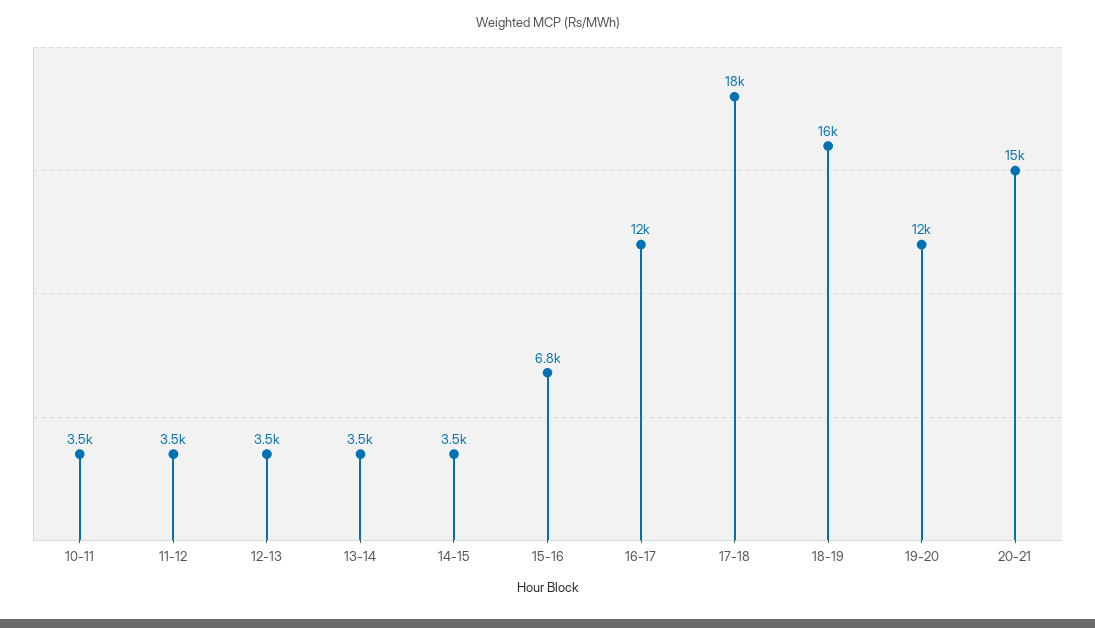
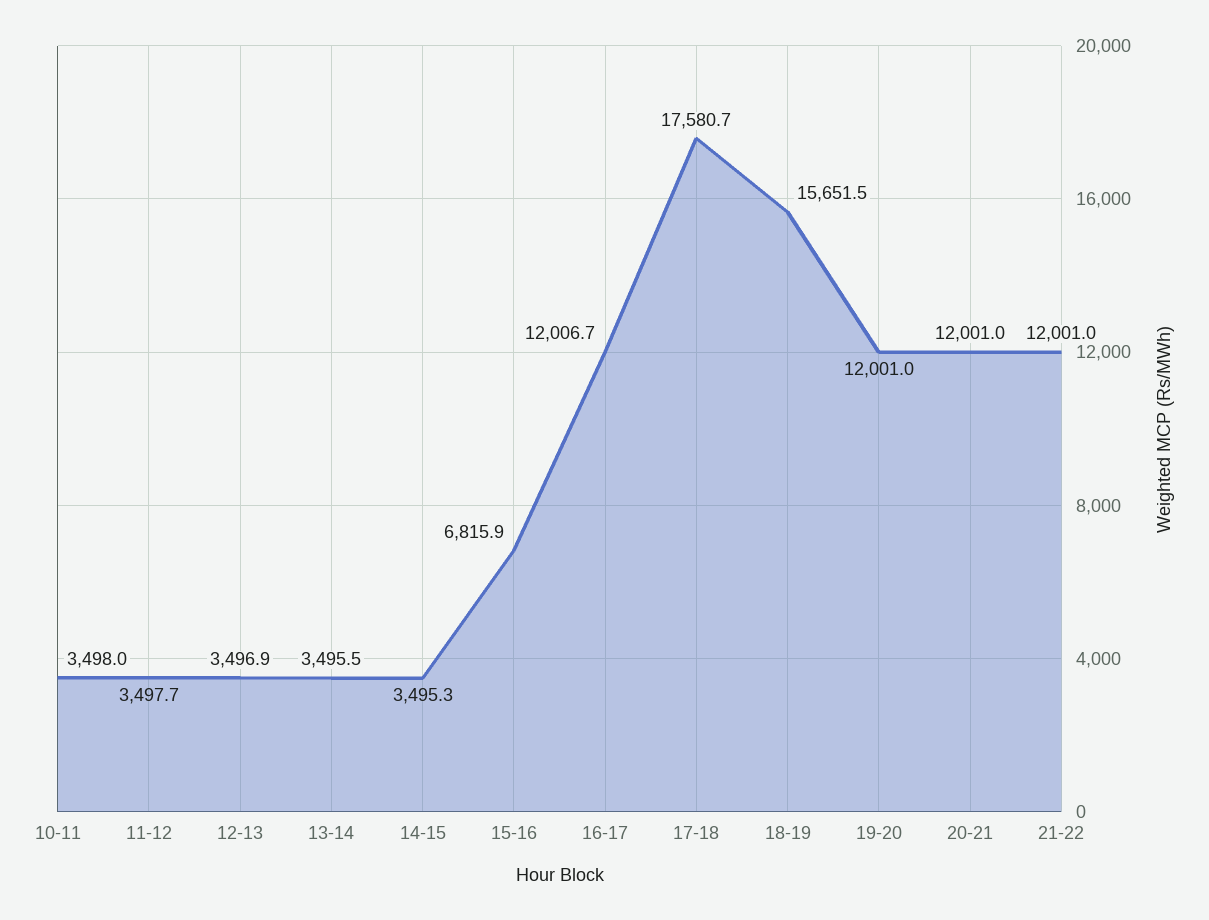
20-21: 15000 -> 12001
21-22: none -> 12001

